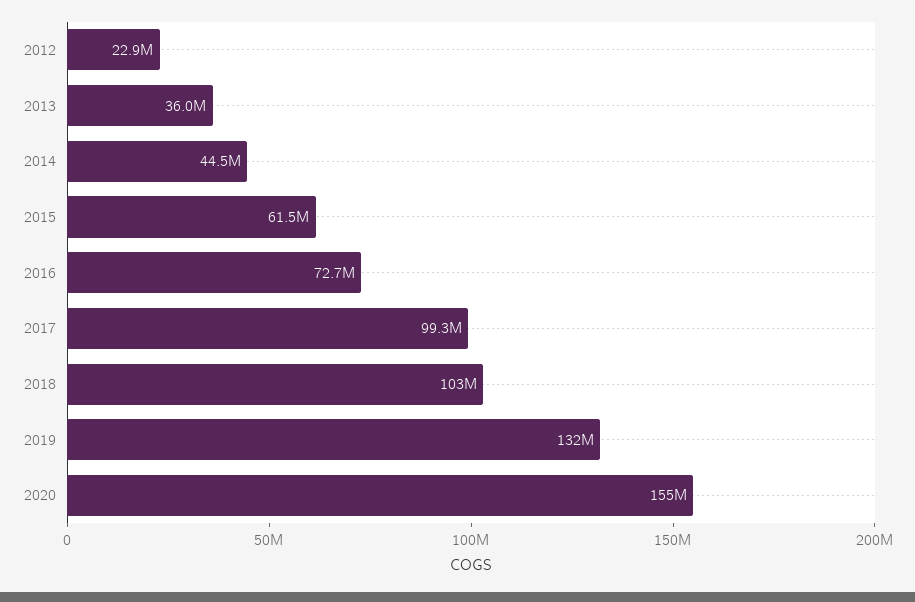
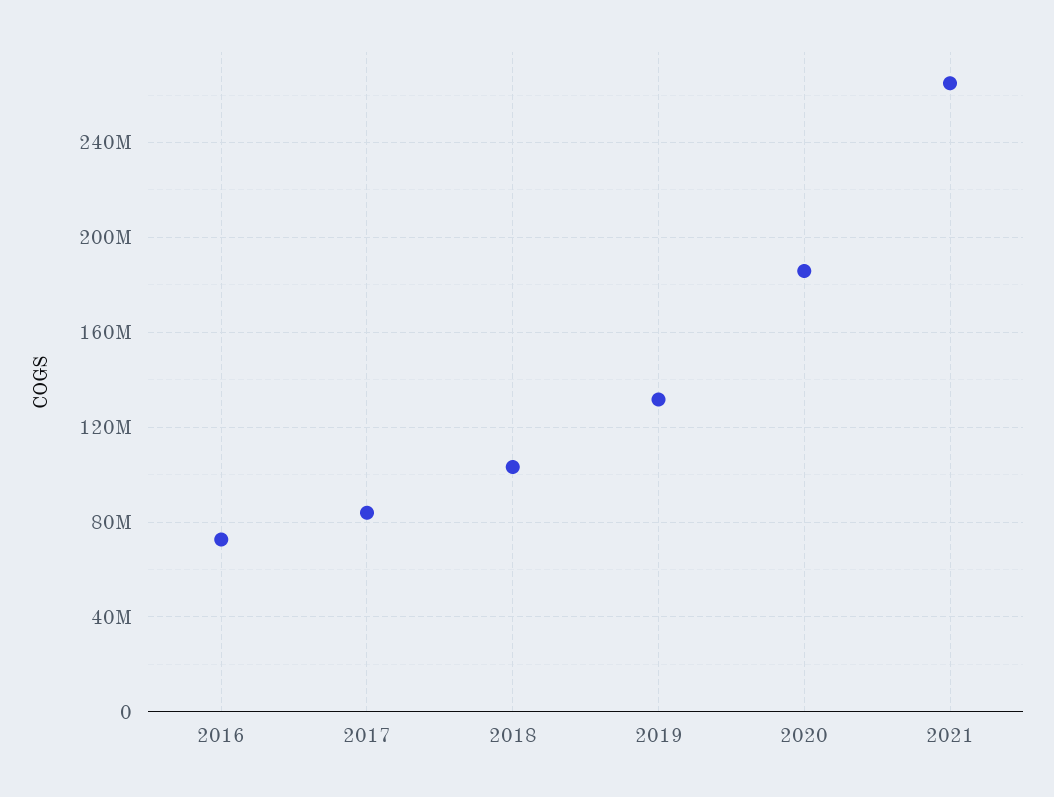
2012: 22900000 -> none
2013: 36000000 -> none
2014: 44500000 -> none
2015: 61500000 -> none
2017: 99300000 -> 85000000
2020: 155000000 -> 185000000
2021: none -> 265000000

